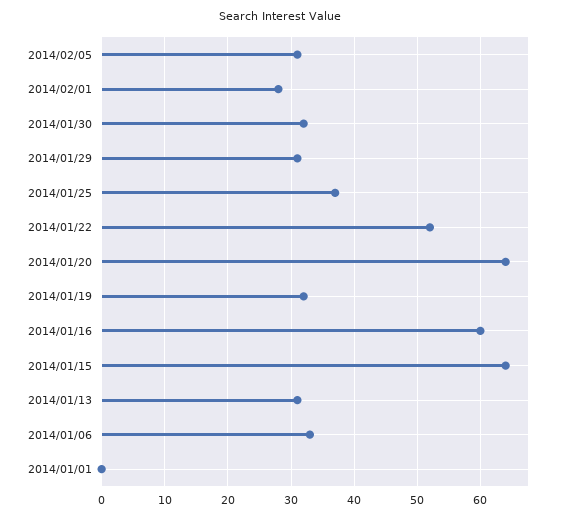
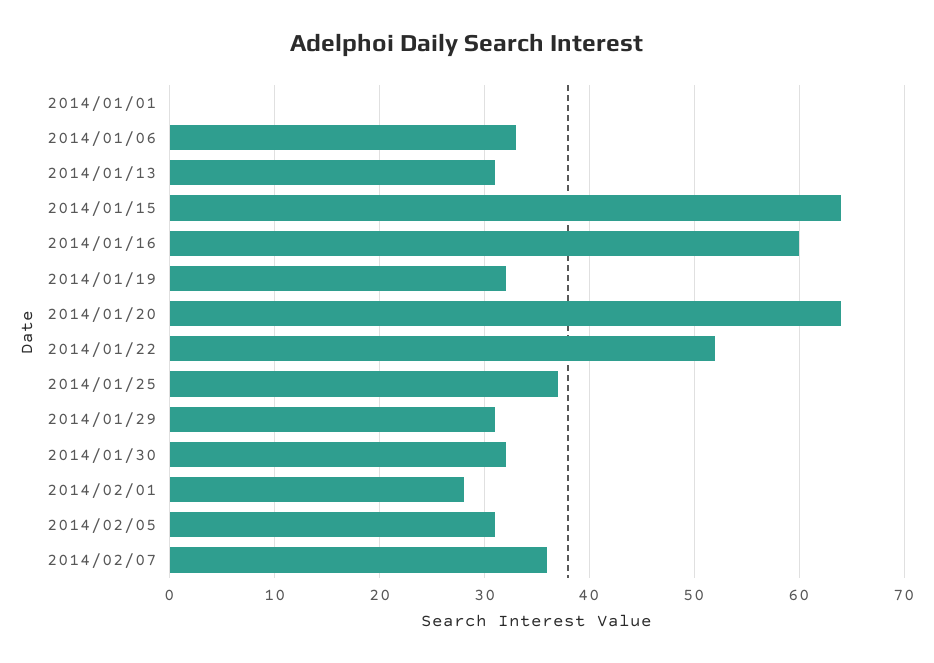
2014/02/07: none -> 36

